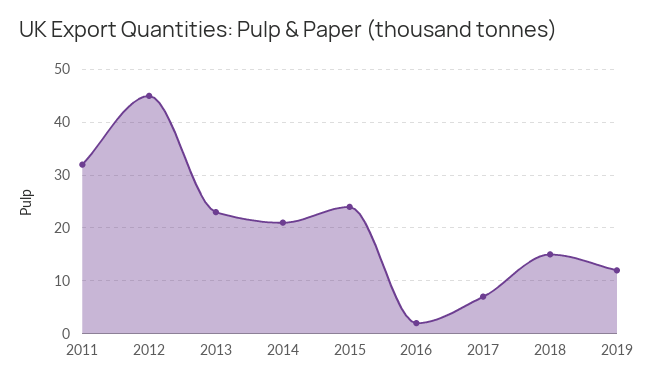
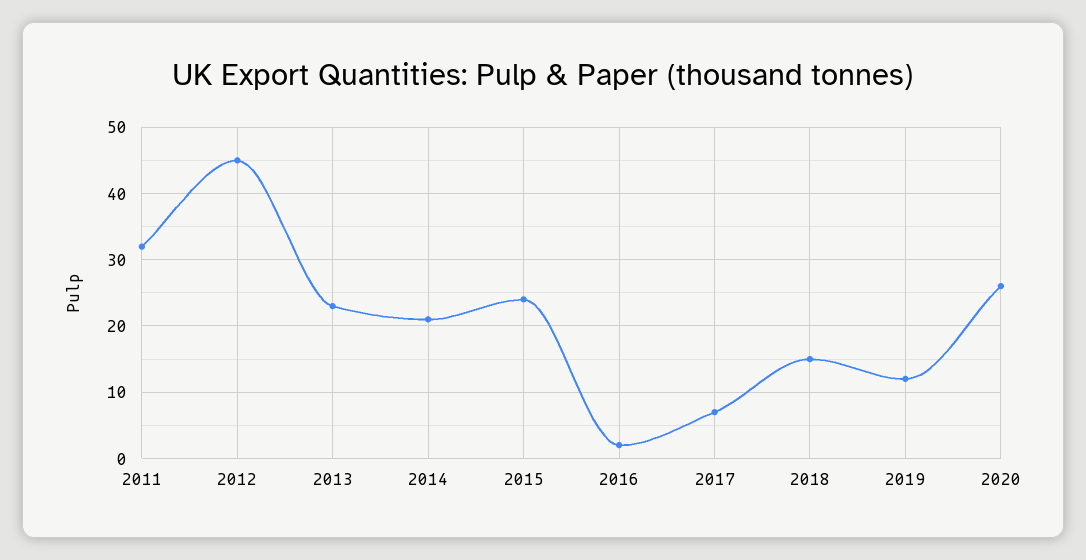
2020: none -> 26

